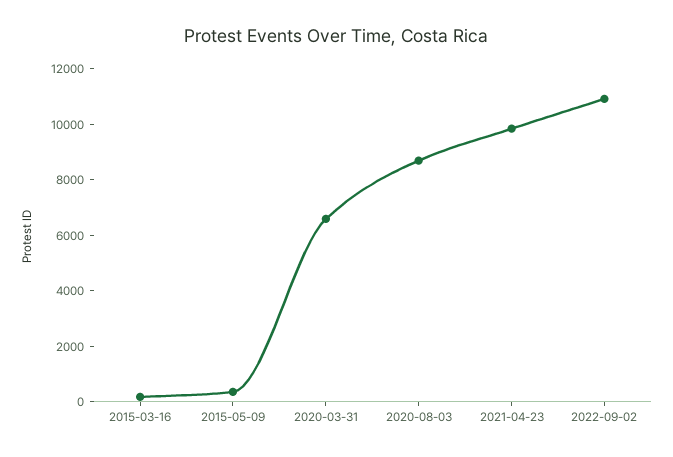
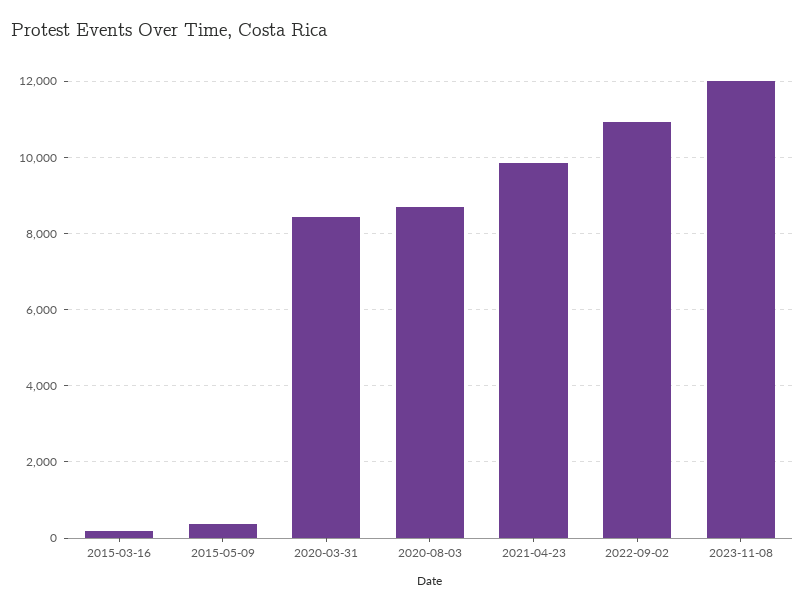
2020-03-31: 6500 -> 8400
2023-11-08: none -> 12000

